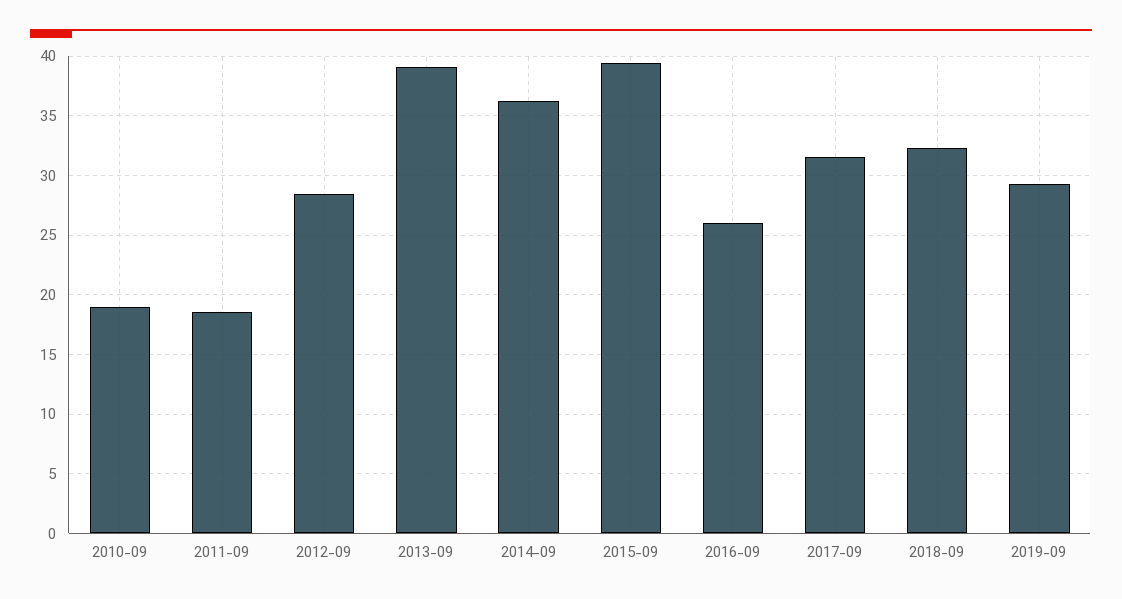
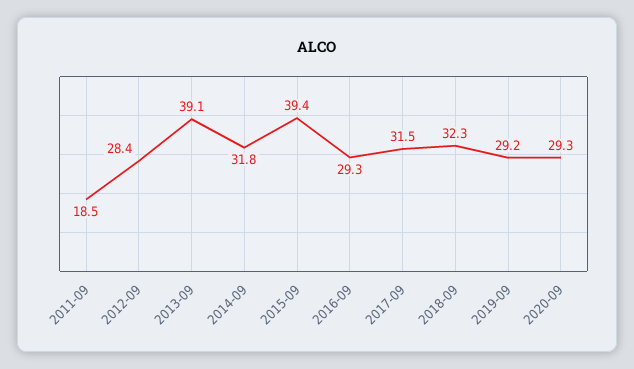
2010-09: 19 -> none
2014-09: 36 -> 31.8
2016-09: 26 -> 29.3
2020-09: none -> 29.3

